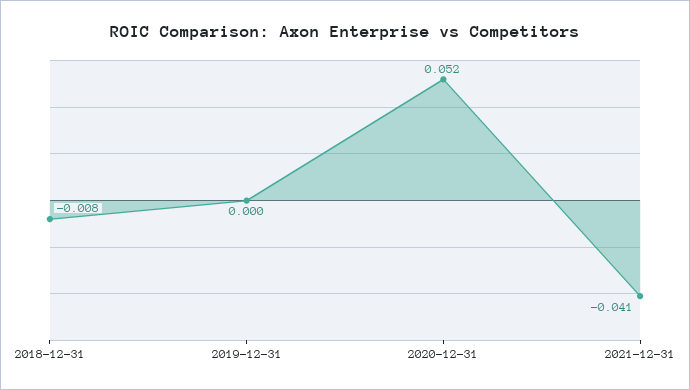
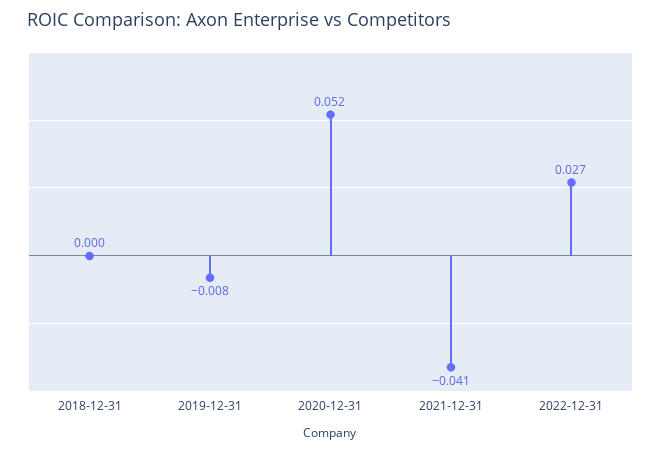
2018-12-31: -0.008 -> 0
2019-12-31: 0 -> -0.008
2022-12-31: none -> 0.027

